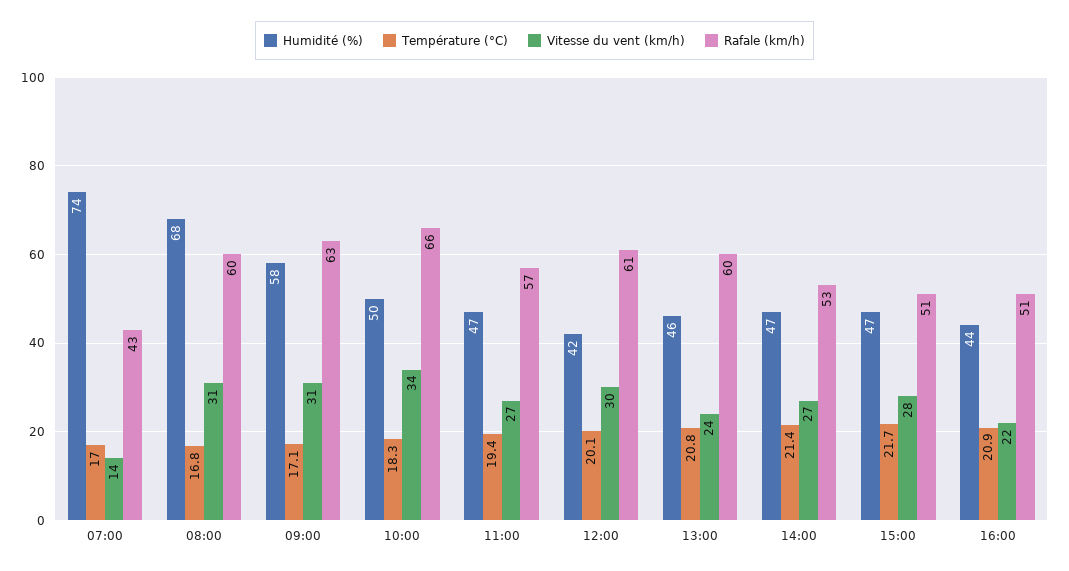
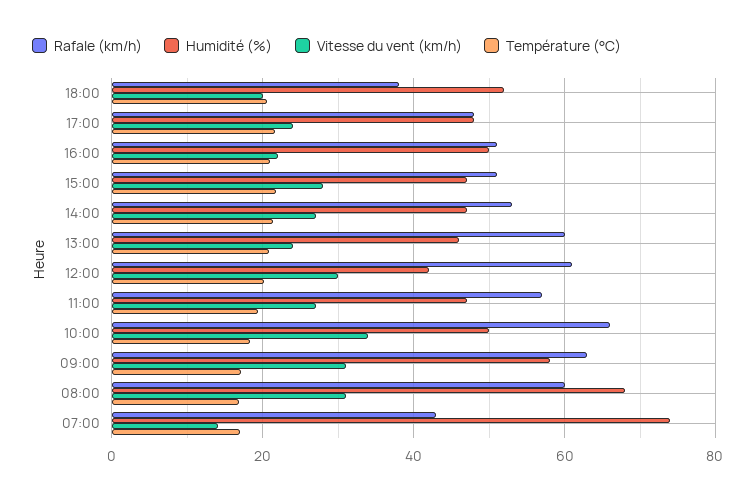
Humidité (%), 16:00: 44 -> 50
Rafale (km/h), 18:00: none -> 38
Humidité (%), 18:00: none -> 52
Vitesse du vent (km/h), 18:00: none -> 20
Température (°C), 18:00: none -> 20
Rafale (km/h), 17:00: none -> 48
Humidité (%), 17:00: none -> 48
Vitesse du vent (km/h), 17:00: none -> 24
Température (°C), 17:00: none -> 22

